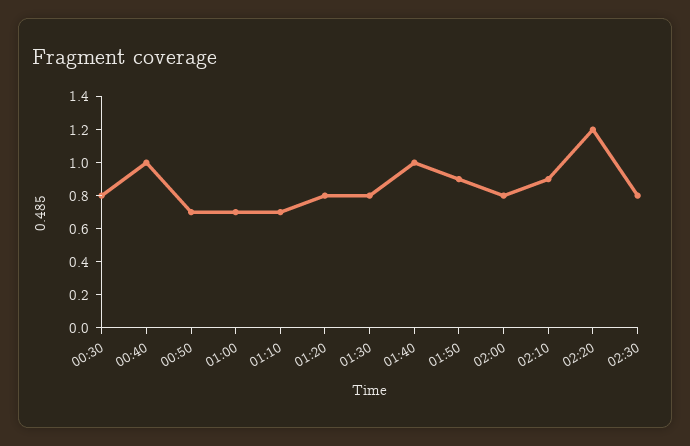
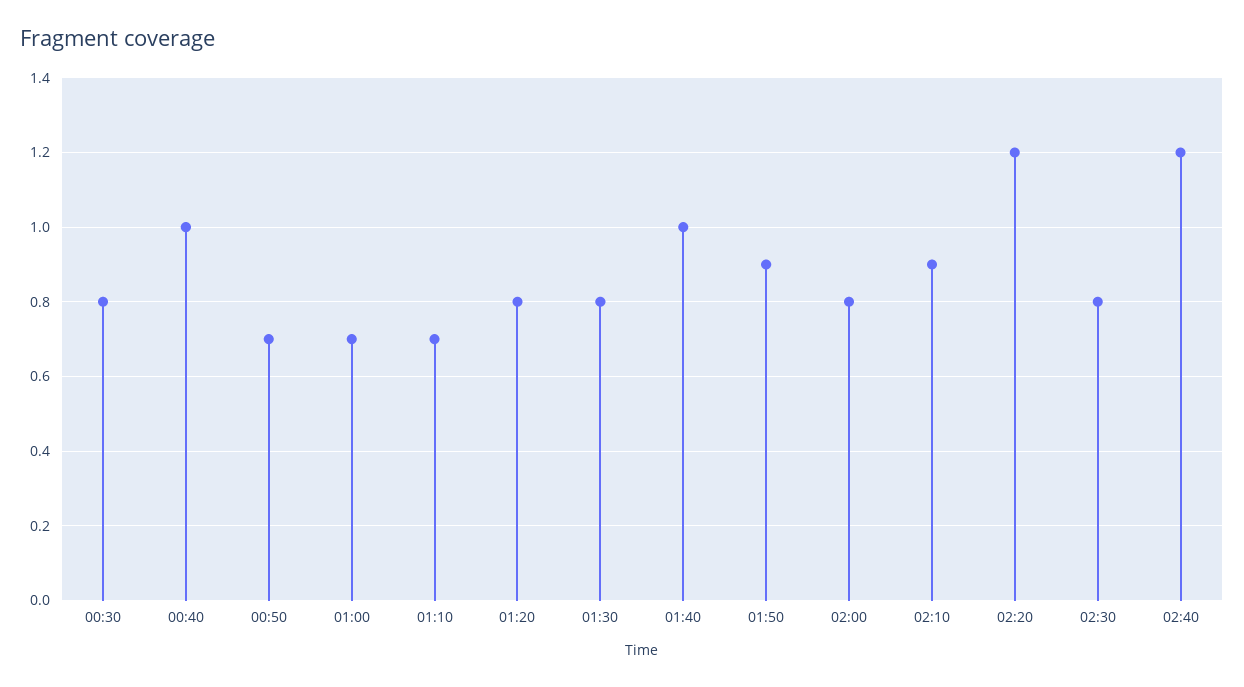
02:40: none -> 1.2

